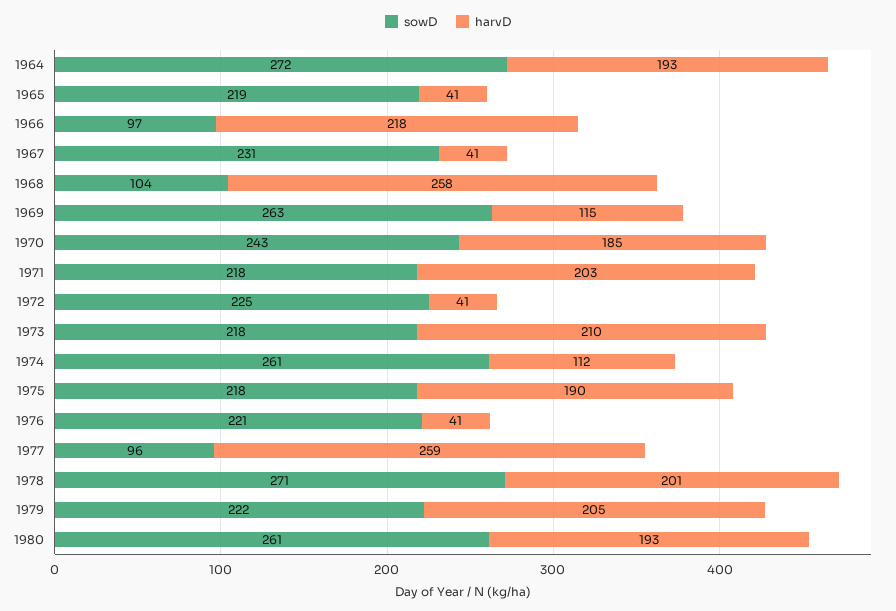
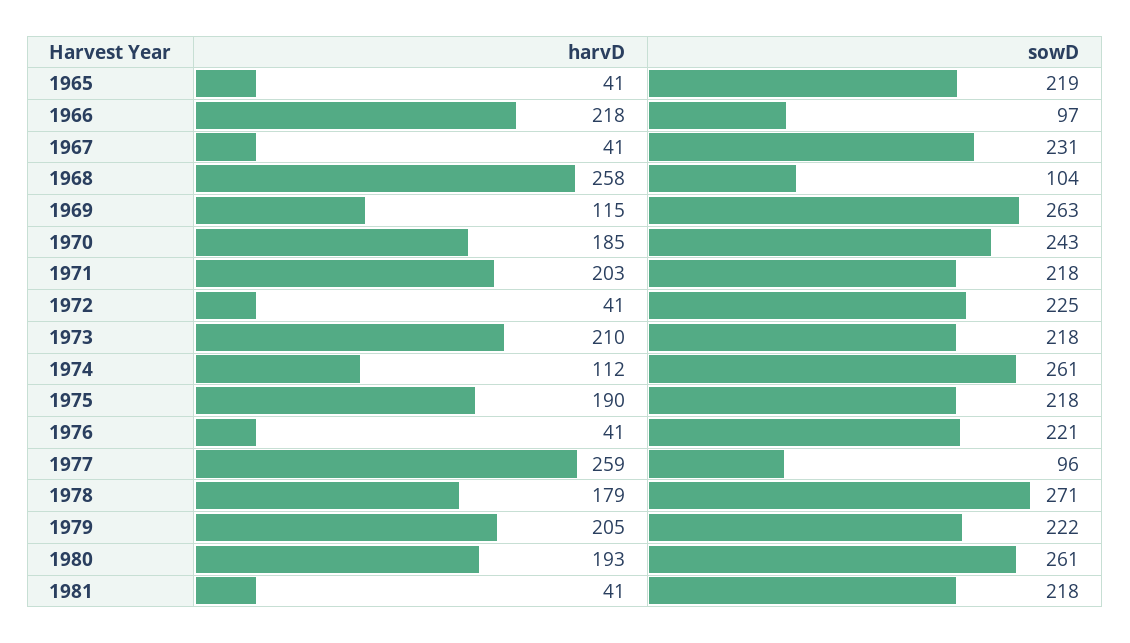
sowD, 1964: 272 -> none
harvD, 1964: 193 -> none
harvD, 1978: 201 -> 179
harvD, 1981: none -> 41
sowD, 1981: none -> 218

